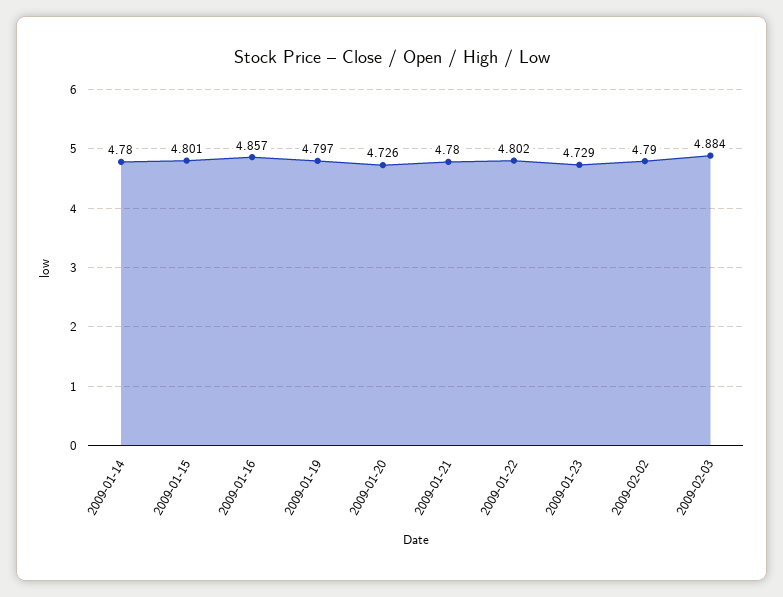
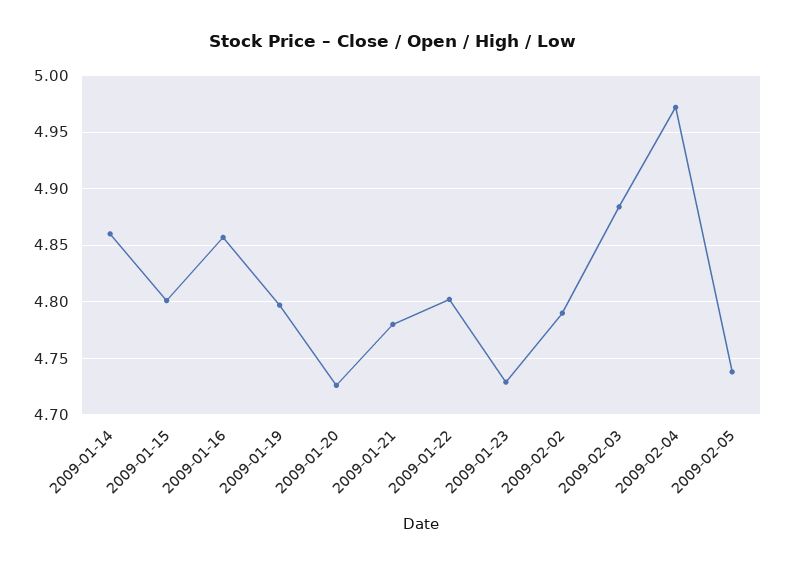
2009-01-14: 4.78 -> 4.86
2009-02-04: none -> 4.97
2009-02-05: none -> 4.74

